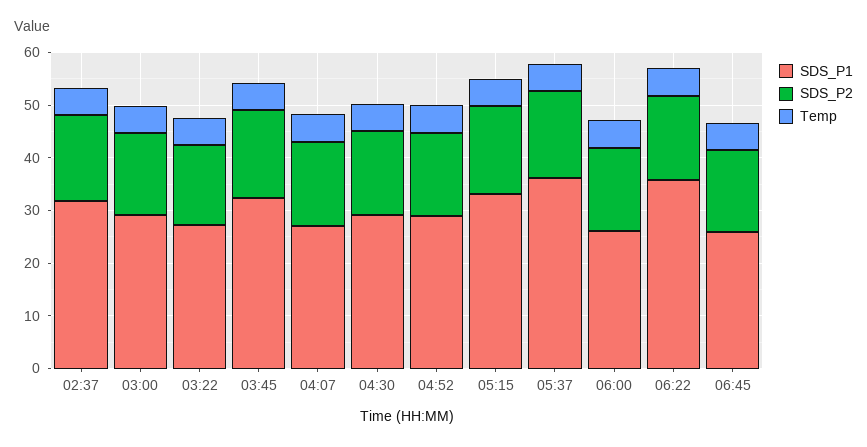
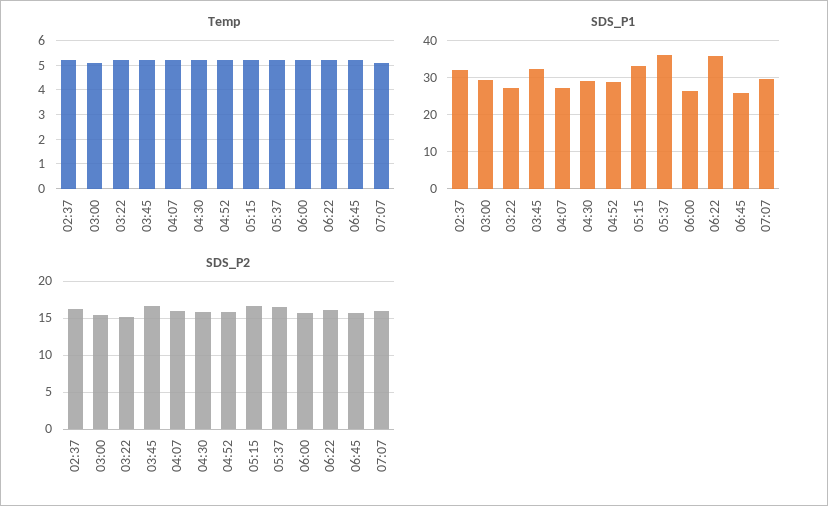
Temp, 07:07: none -> 5
SDS_P1, 07:07: none -> 30
SDS_P2, 07:07: none -> 16

